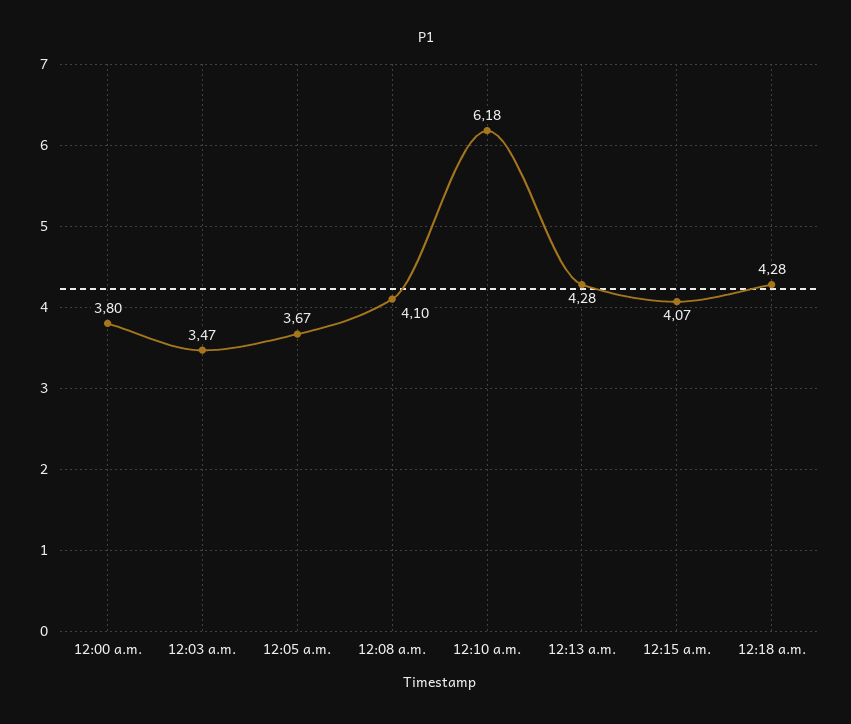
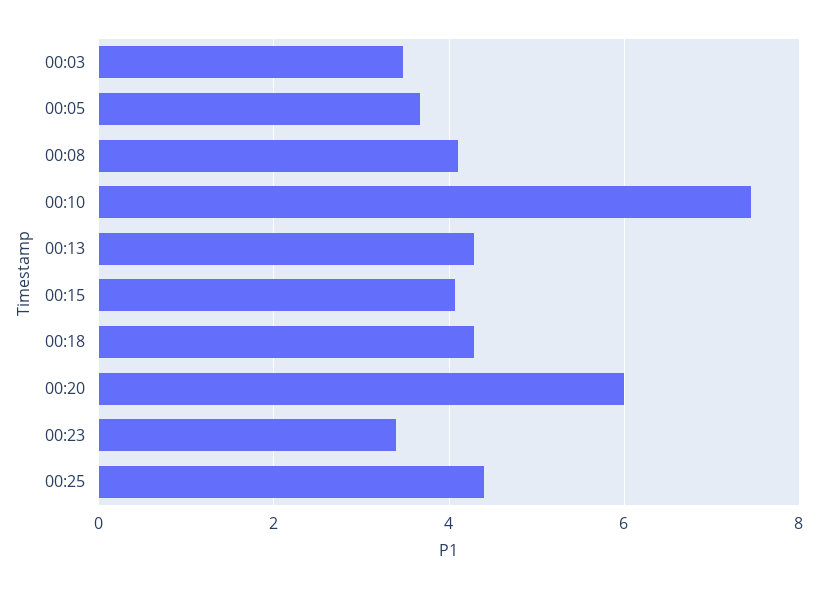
12:00 a.m.: 3.8 -> none
12:10 a.m.: 6.18 -> 7.4
00:20: none -> 6
00:23: none -> 3.4
00:25: none -> 4.4

